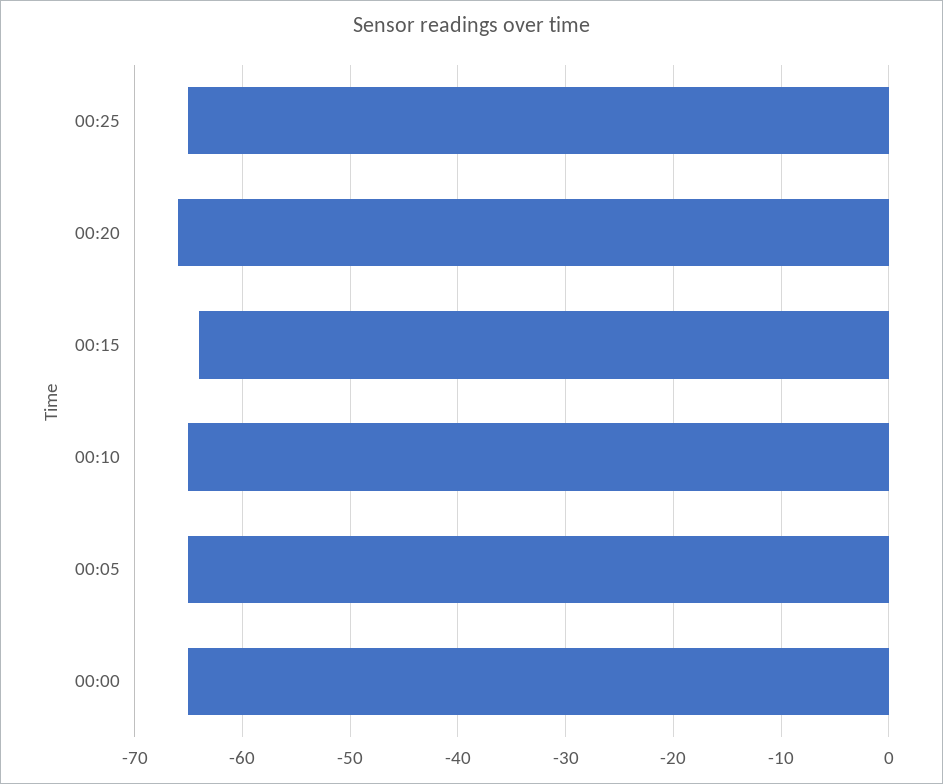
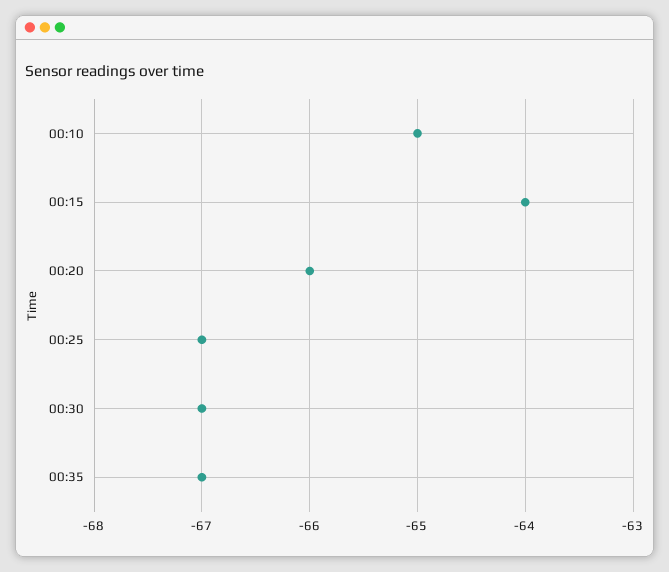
00:25: -65 -> -67
00:05: -65 -> none
00:00: -65 -> none
00:30: none -> -67
00:35: none -> -67

